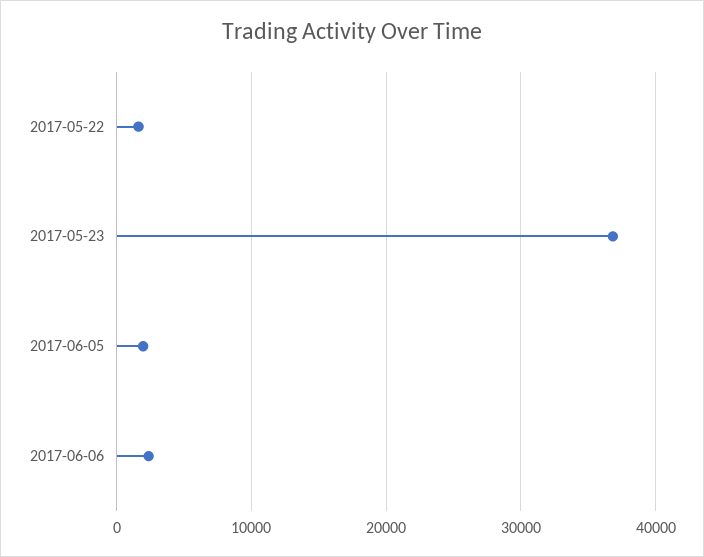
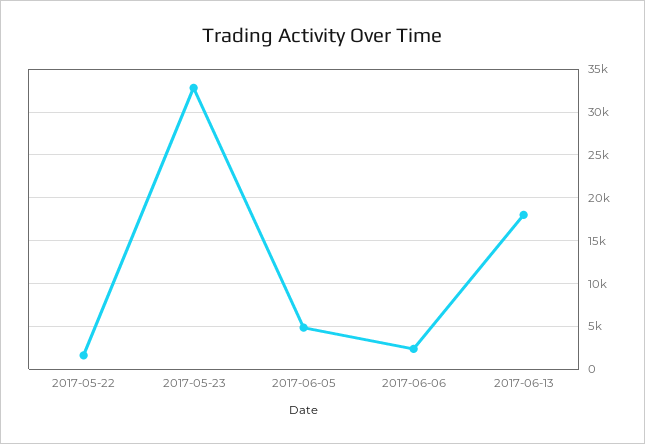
2017-05-23: 37000 -> 33000
2017-06-05: 2000 -> 5000
2017-06-13: none -> 18000

